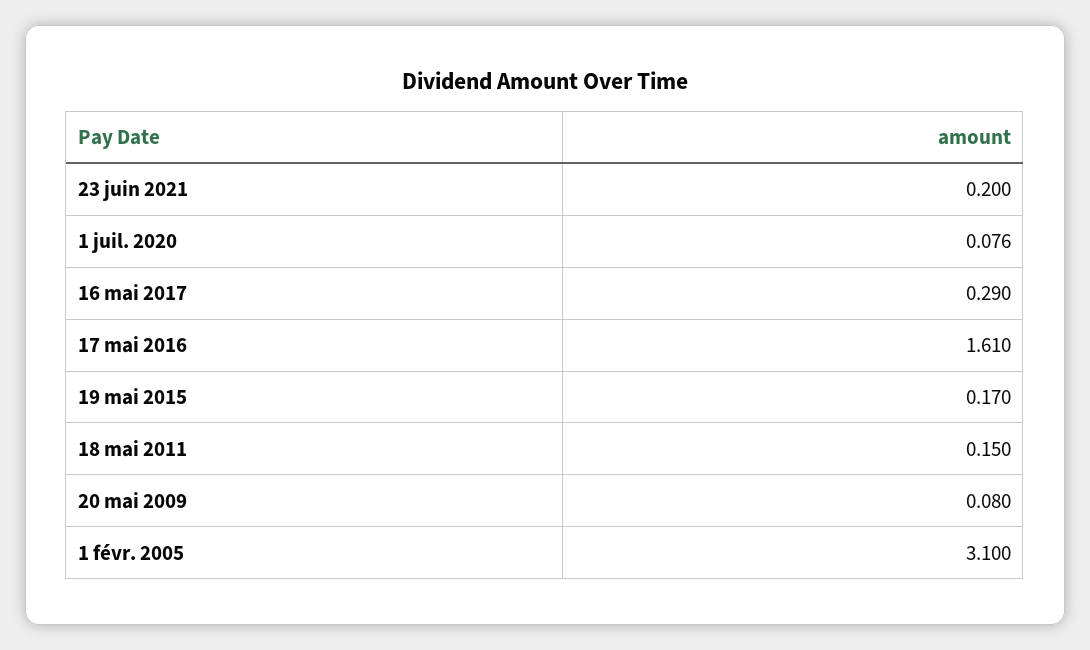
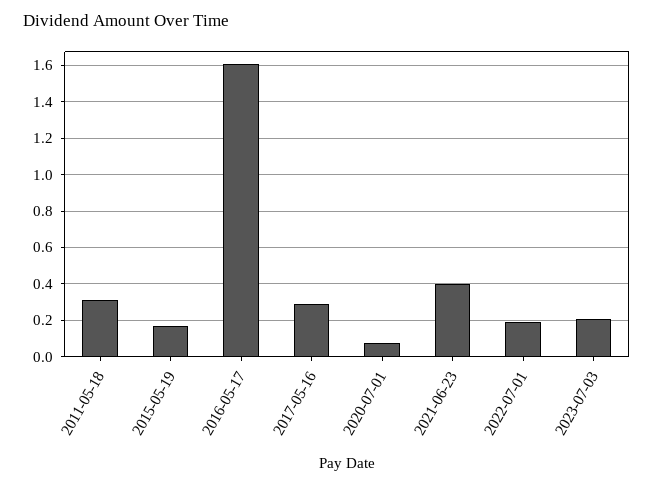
23 juin 2021: 0.2 -> 0.4
18 mai 2011: 0.15 -> 0.3
20 mai 2009: 0.08 -> none
1 févr. 2005: 3.1 -> none
2022-07-01: none -> 0.2
2023-07-03: none -> 0.2

